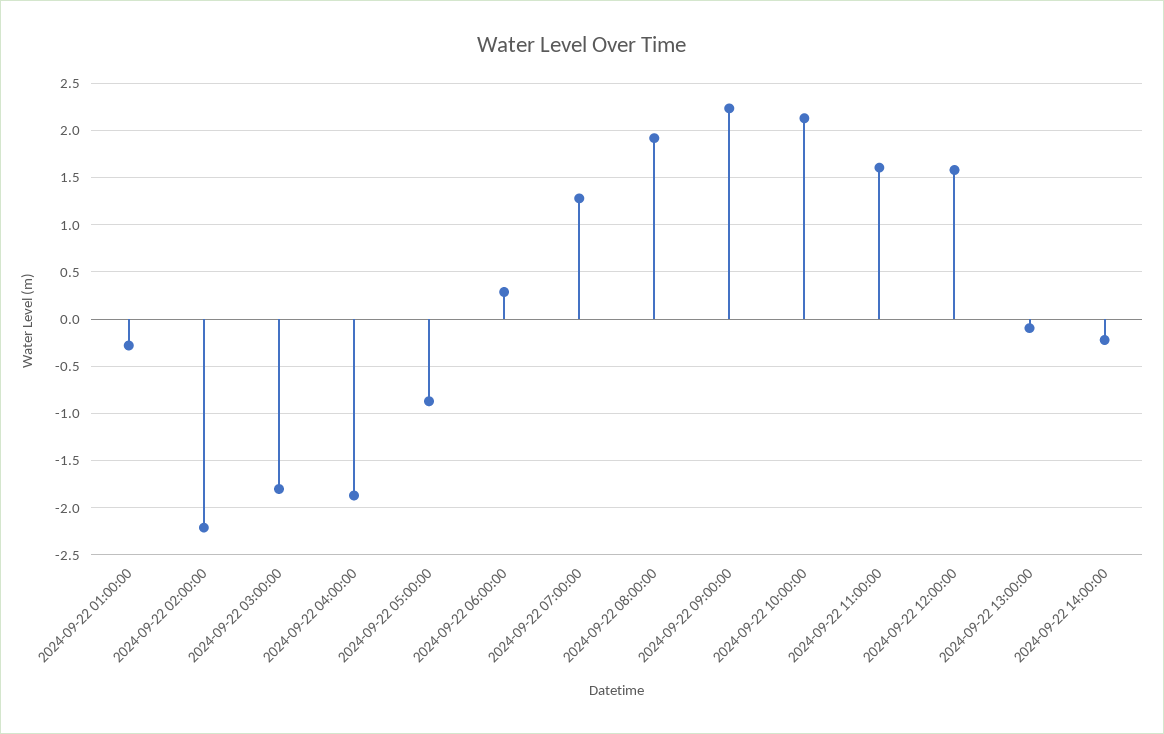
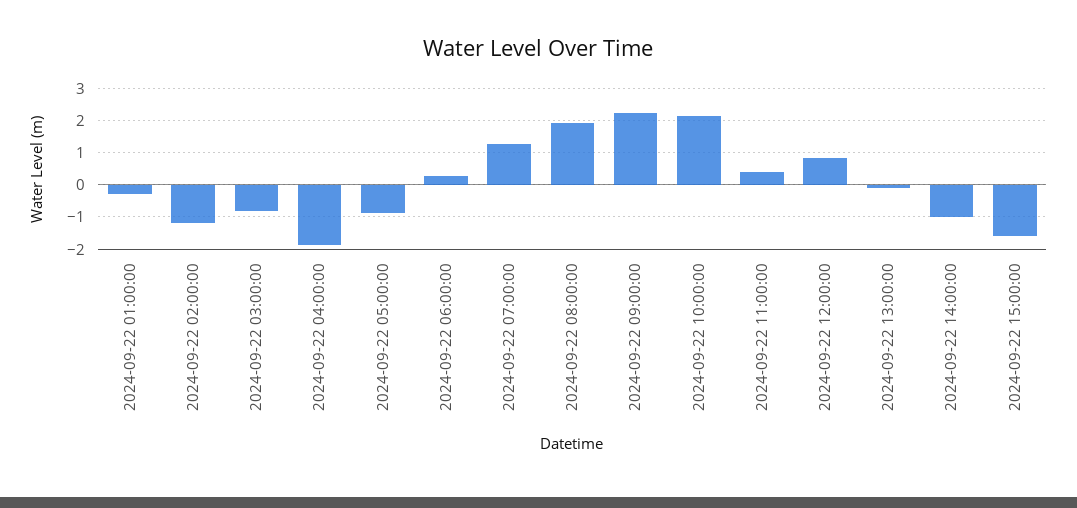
2024-09-22 02:00:00: -2.2 -> -1.2
2024-09-22 03:00:00: -1.8 -> -0.8
2024-09-22 11:00:00: 1.6 -> 0.4
2024-09-22 12:00:00: 1.6 -> 0.8
2024-09-22 14:00:00: -0.2 -> -1
2024-09-22 15:00:00: none -> -1.6

